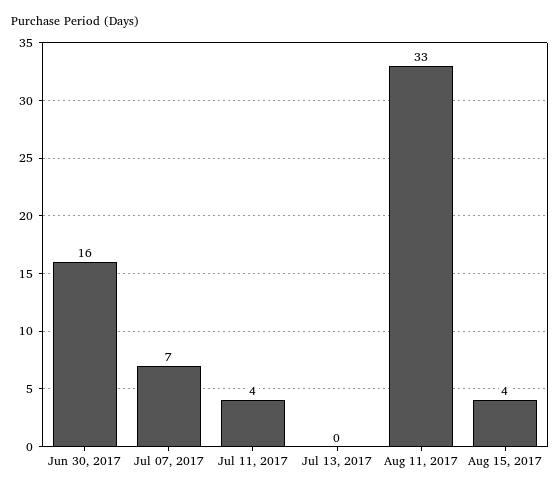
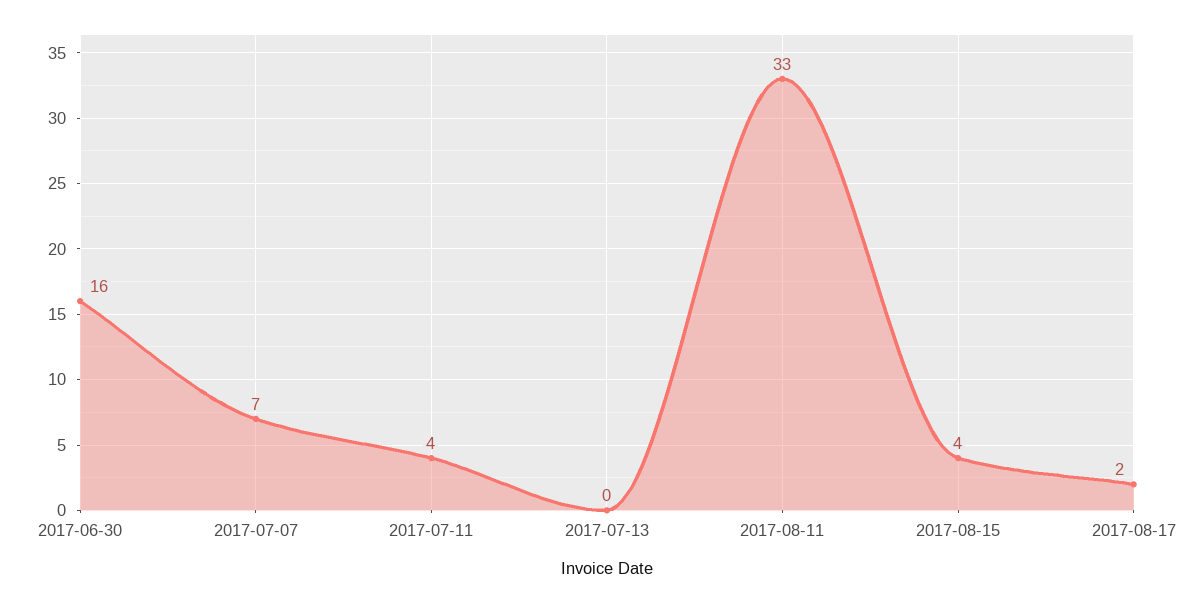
2017-08-17: none -> 2

